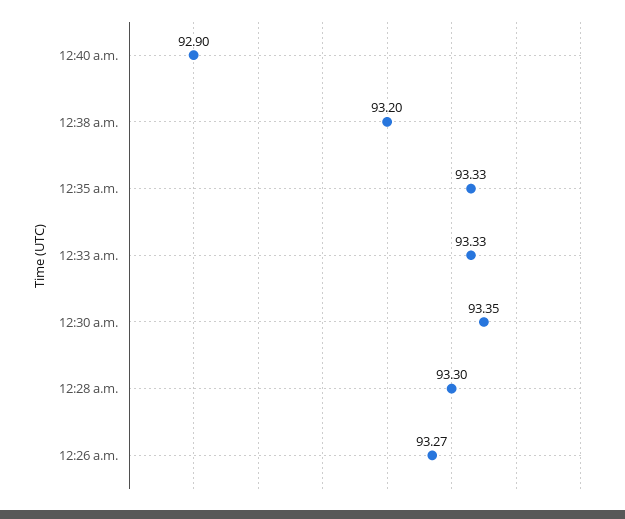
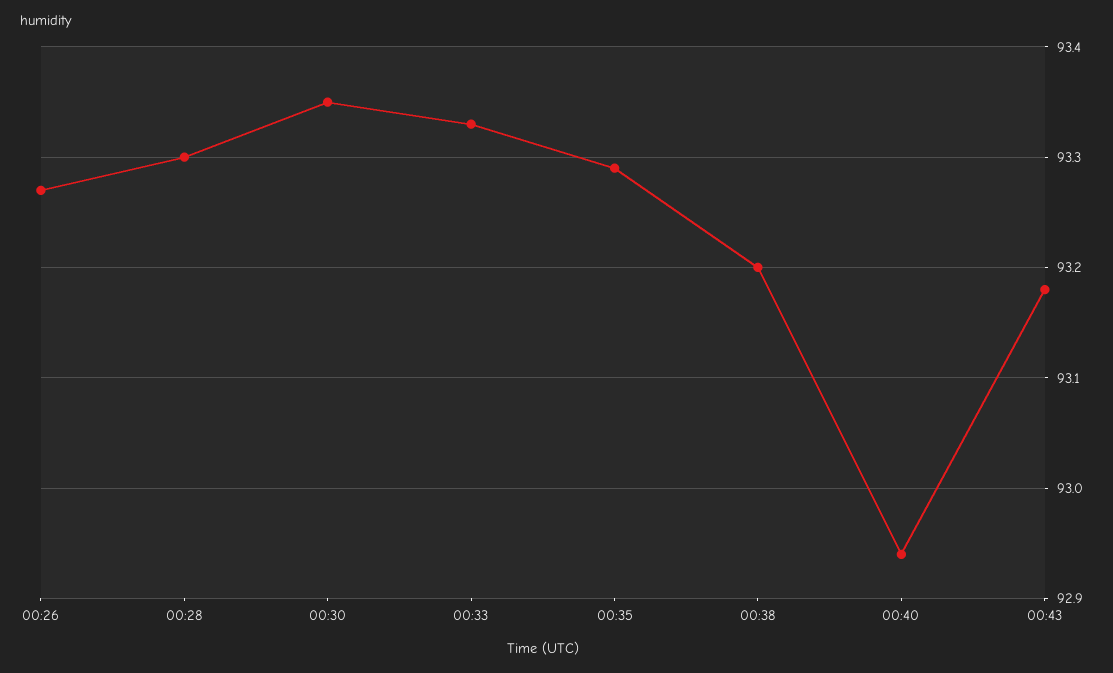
12:40 a.m.: 92.9 -> 92.94
12:35 a.m.: 93.33 -> 93.29
00:43: none -> 93.18

